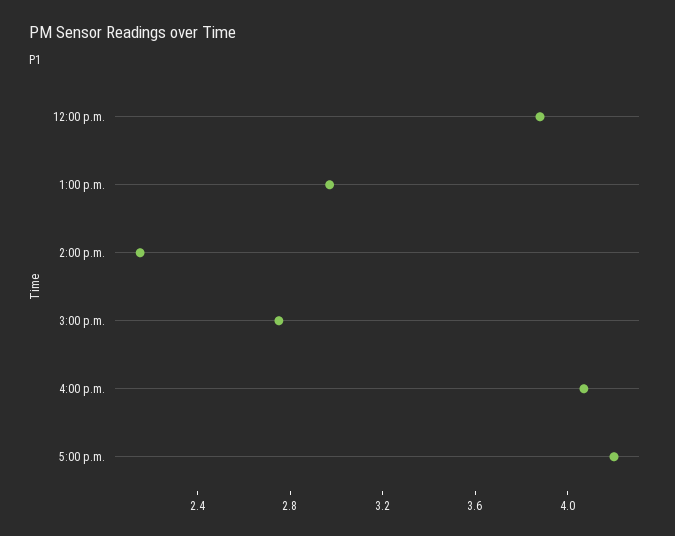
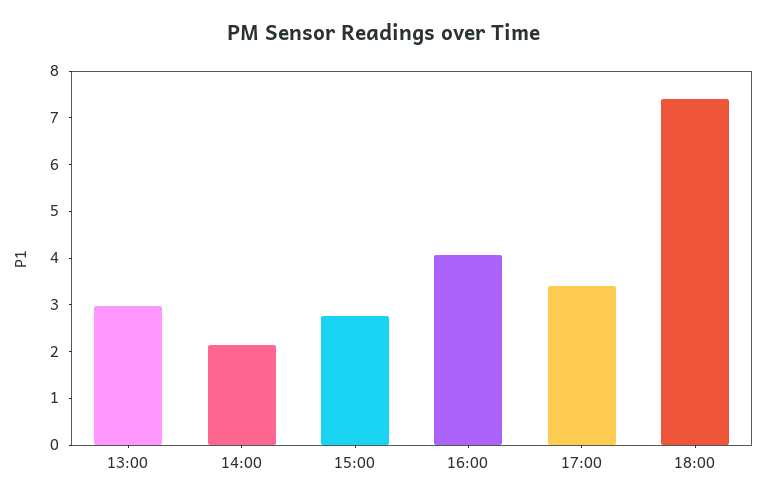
12:00 p.m.: 3.9 -> none
5:00 p.m.: 4.2 -> 3.4
18:00: none -> 7.4

